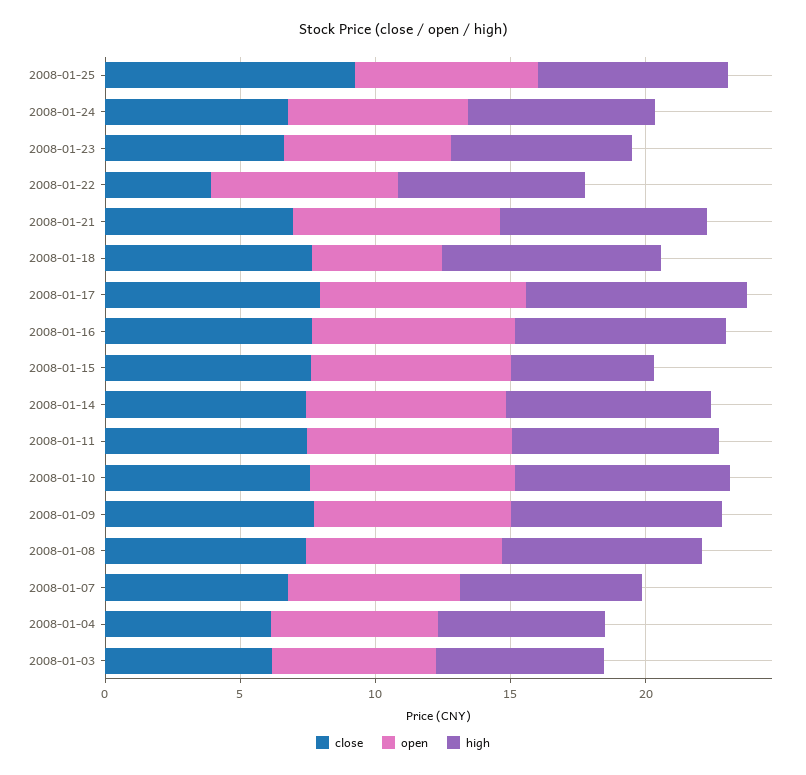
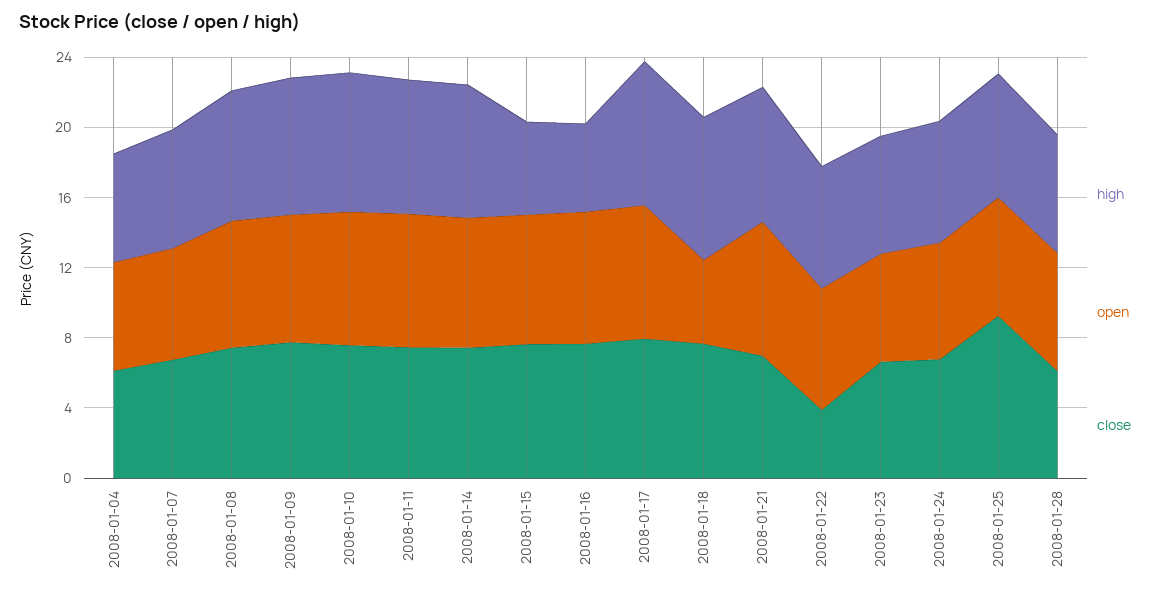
high, 2008-01-16: 8 -> 5
close, 2008-01-03: 6 -> none
open, 2008-01-03: 6 -> none
high, 2008-01-03: 6 -> none
high, 2008-01-28: none -> 7
open, 2008-01-28: none -> 7
close, 2008-01-28: none -> 6

